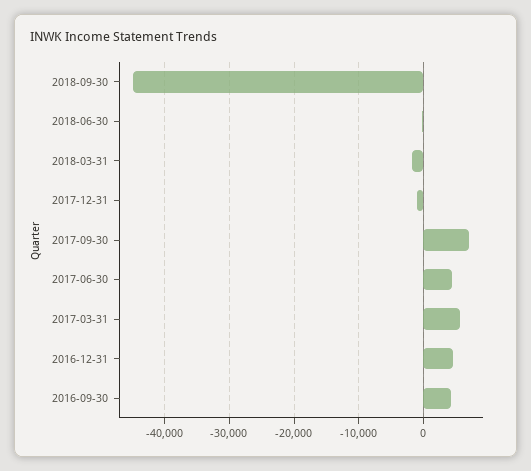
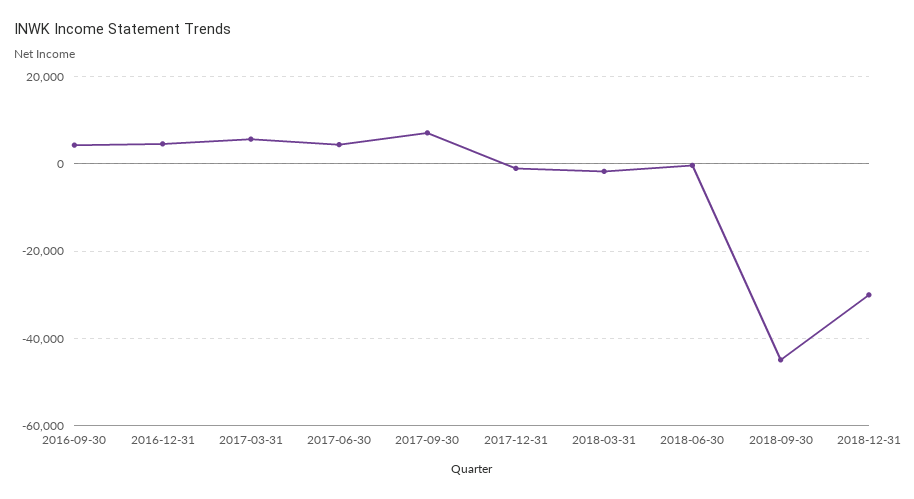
2018-12-31: none -> -30000

